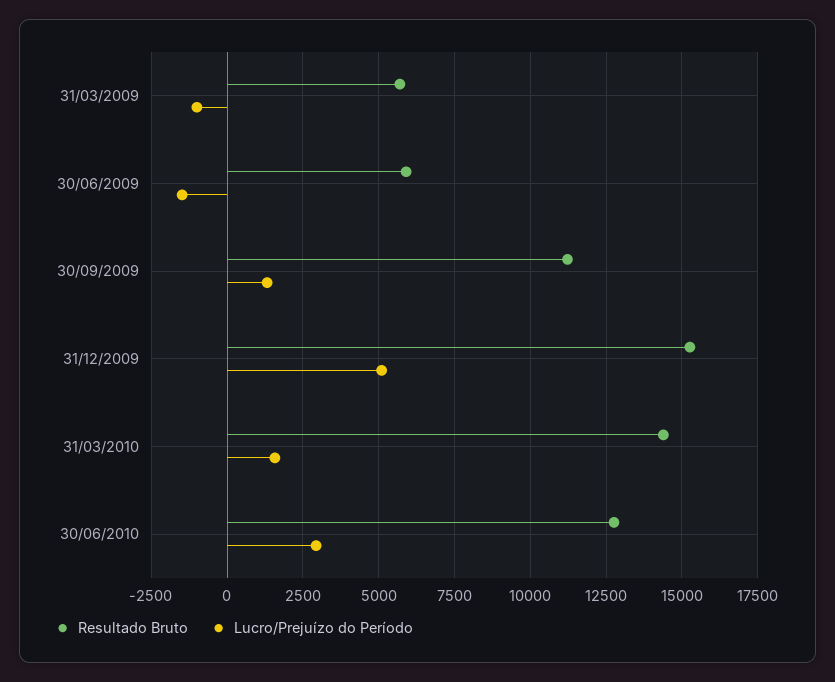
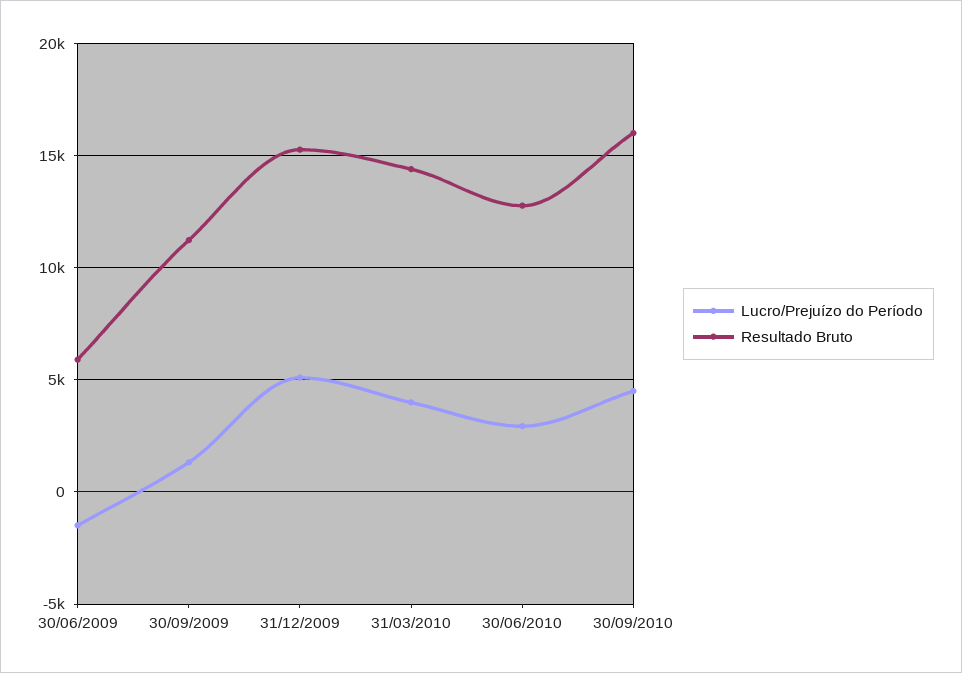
Resultado Bruto, 31/03/2009: 5750 -> none
Lucro/Prejuízo do Período, 31/03/2009: -1000 -> none
Lucro/Prejuízo do Período, 31/03/2010: 1500 -> 4000
Lucro/Prejuízo do Período, 30/09/2010: none -> 4500
Resultado Bruto, 30/09/2010: none -> 16000

